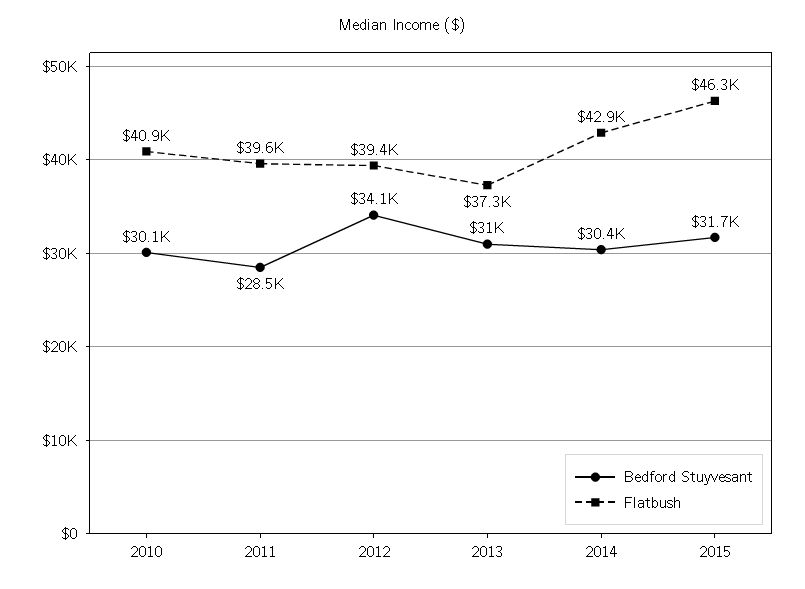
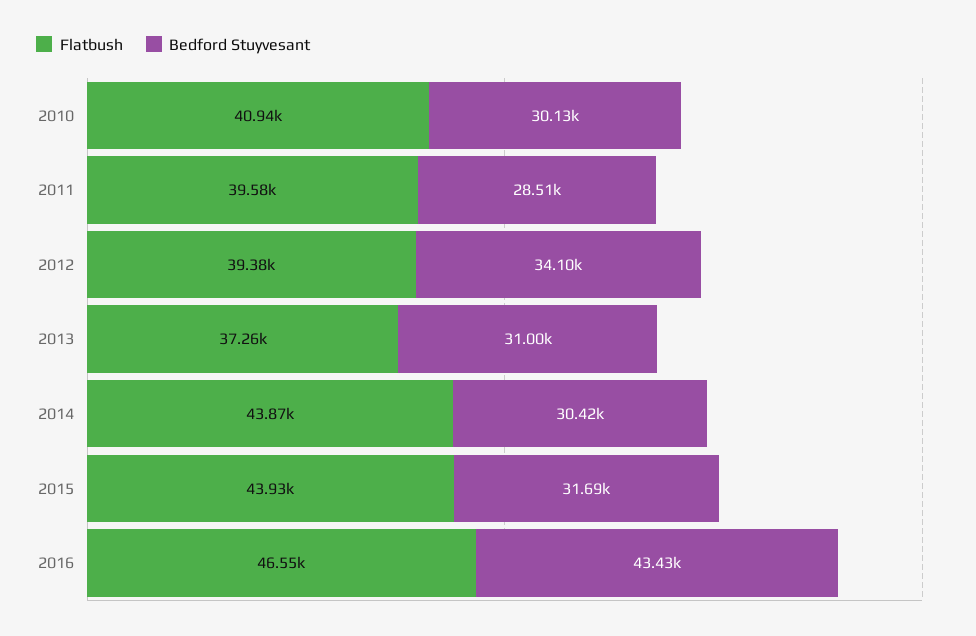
Flatbush, 2014: 42900 -> 43870
Flatbush, 2015: 46300 -> 43930
Flatbush, 2016: none -> 46550
Bedford Stuyvesant, 2016: none -> 43430

